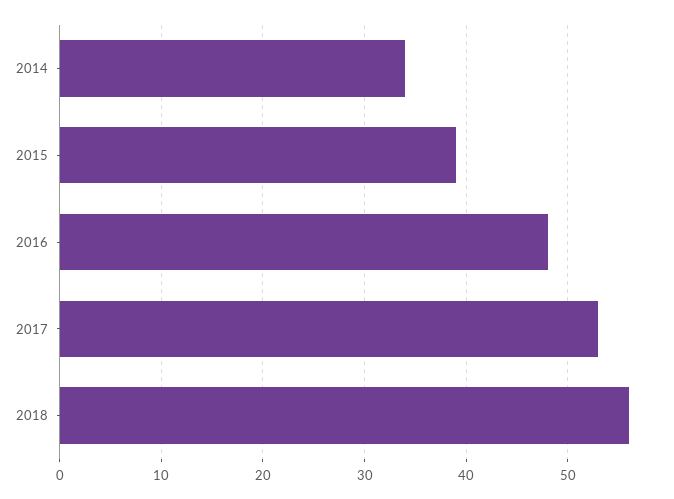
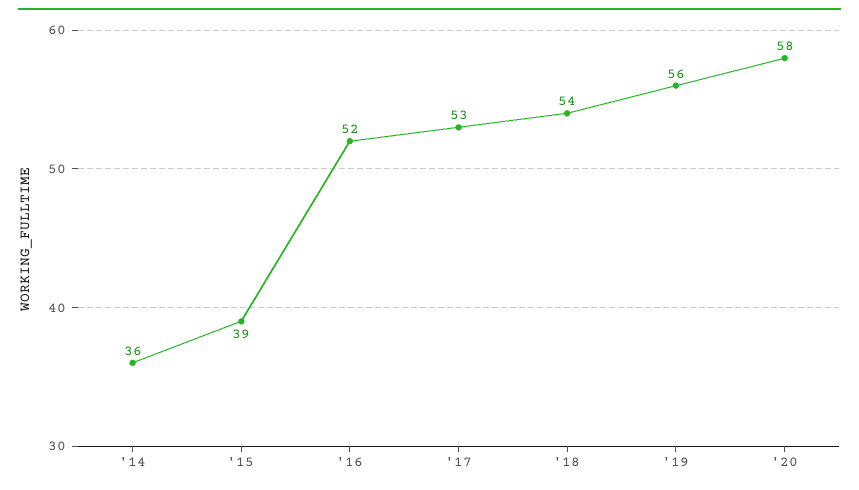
2014: 34 -> 36
2016: 48 -> 52
2018: 56 -> 54
'19: none -> 56
'20: none -> 58

